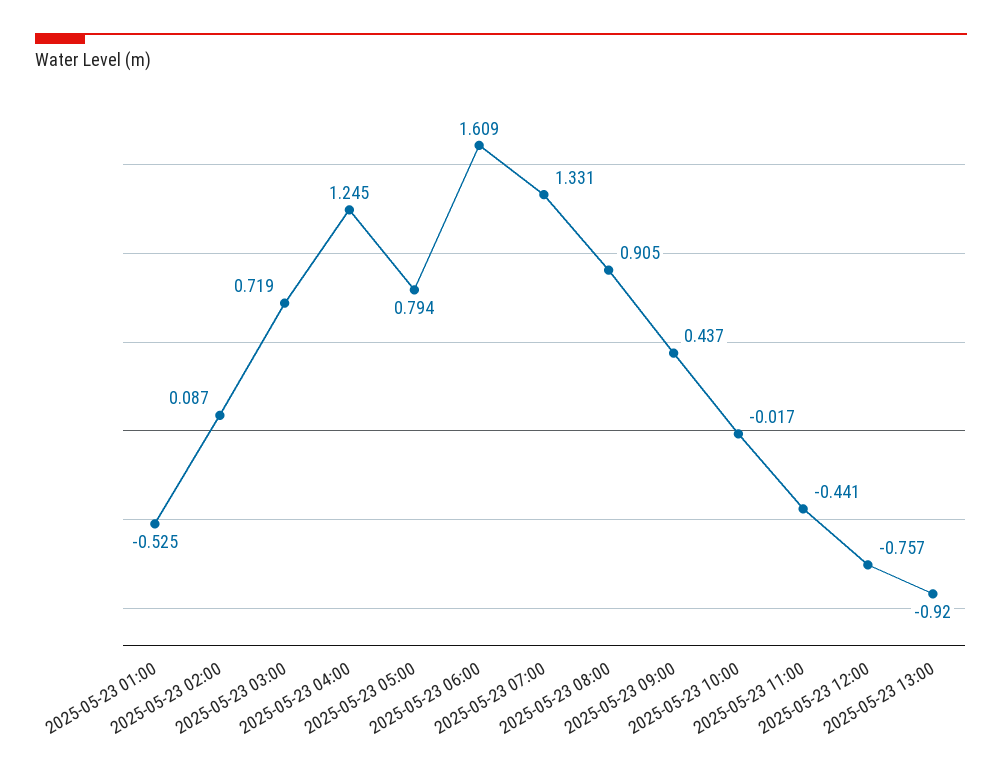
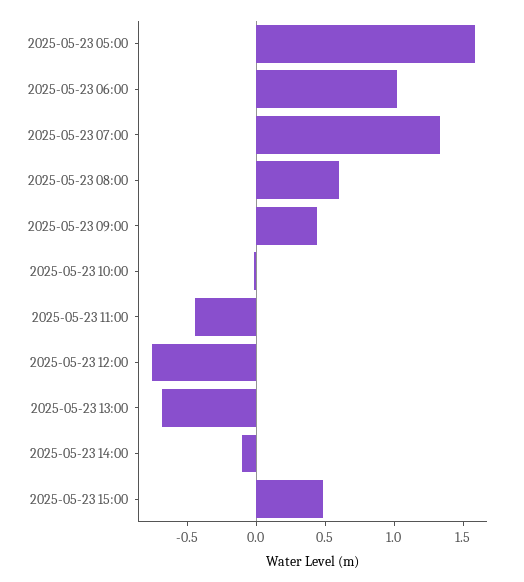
2025-05-23 01:00: -0.525 -> none
2025-05-23 02:00: 0.087 -> none
2025-05-23 03:00: 0.719 -> none
2025-05-23 04:00: 1.245 -> none
2025-05-23 05:00: 0.794 -> 1.6
2025-05-23 06:00: 1.609 -> 1
2025-05-23 08:00: 0.905 -> 0.6
2025-05-23 13:00: -0.92 -> -0.7
2025-05-23 14:00: none -> -0.1
2025-05-23 15:00: none -> 0.5

